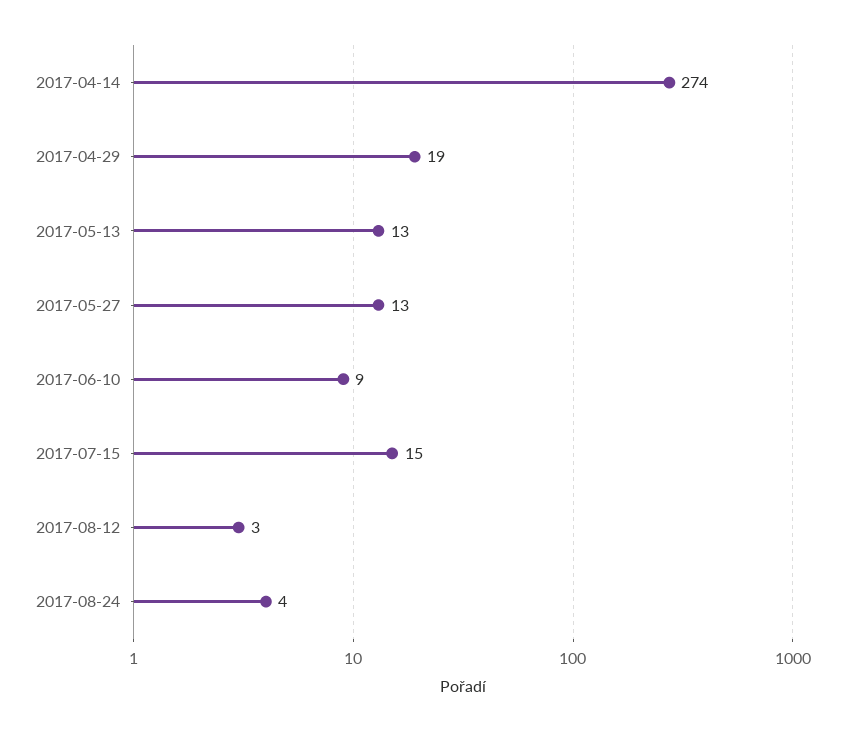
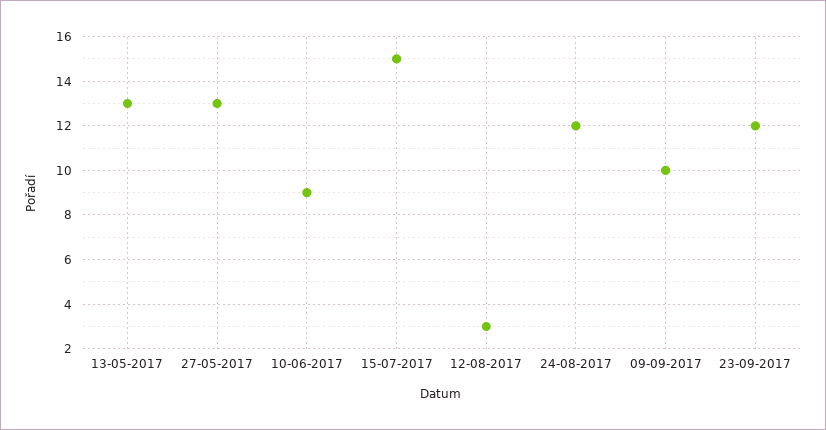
2017-04-14: 274 -> none
2017-04-29: 19 -> none
2017-08-24: 4 -> 12
09-09-2017: none -> 10
23-09-2017: none -> 12

